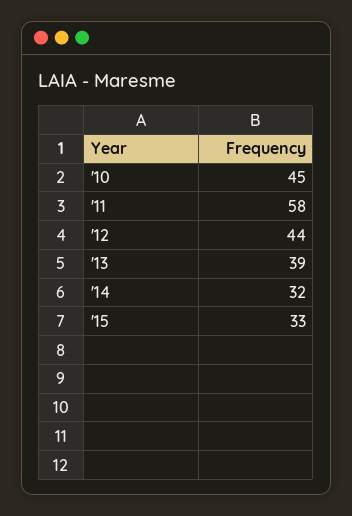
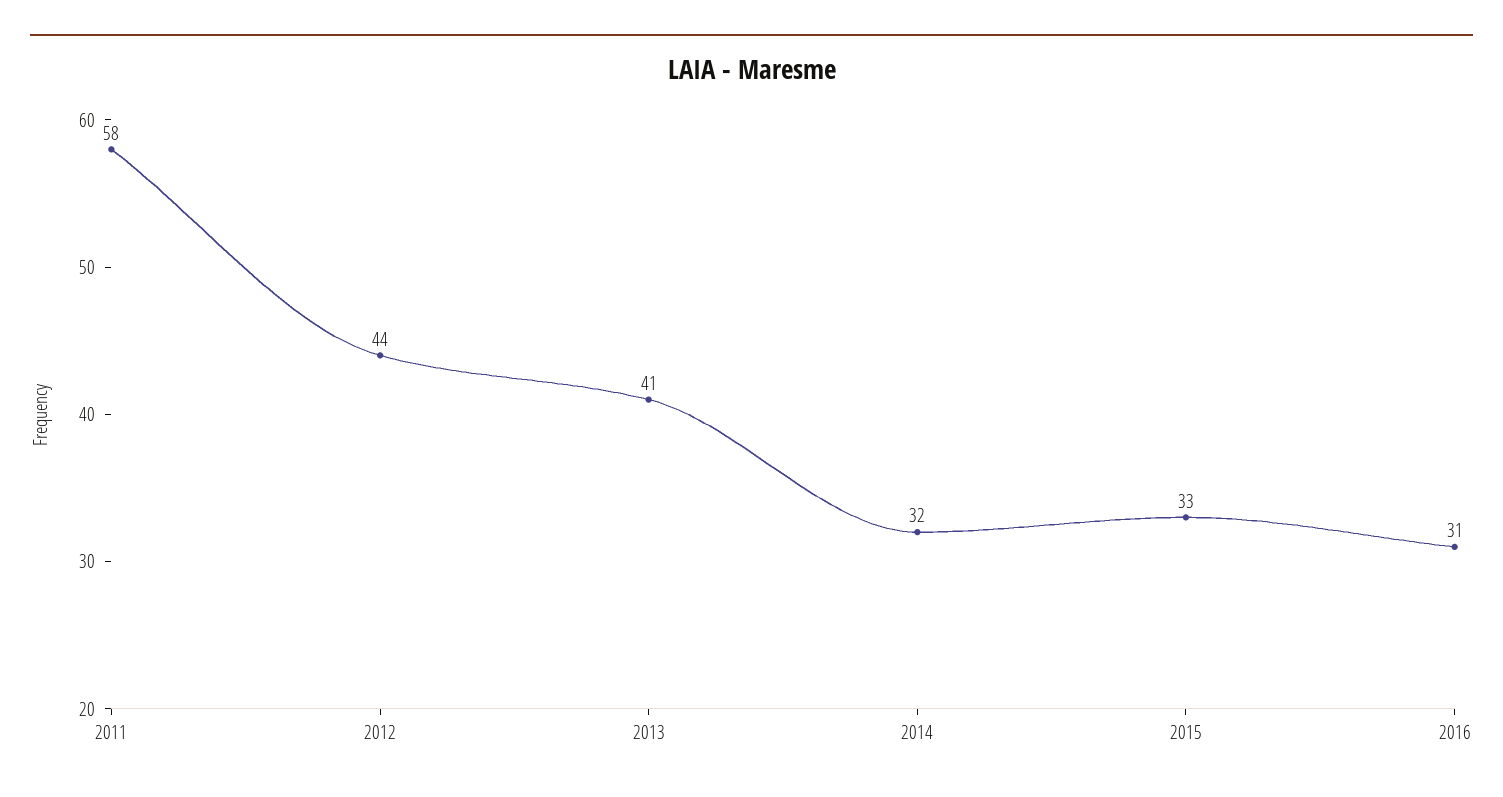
'10: 45 -> none
'13: 39 -> 41
2016: none -> 31

